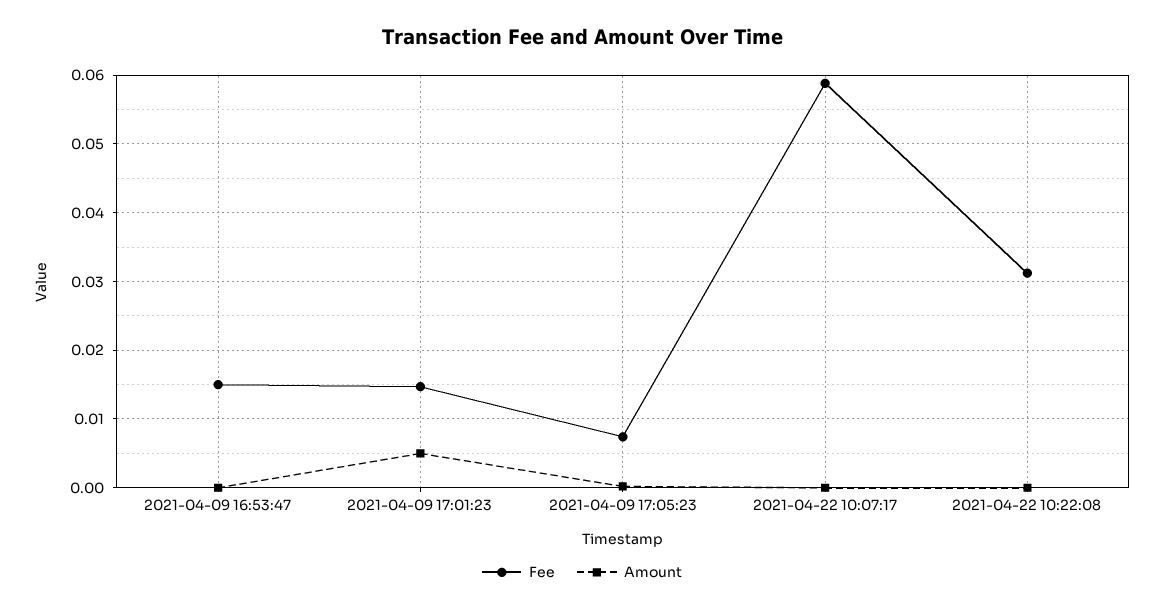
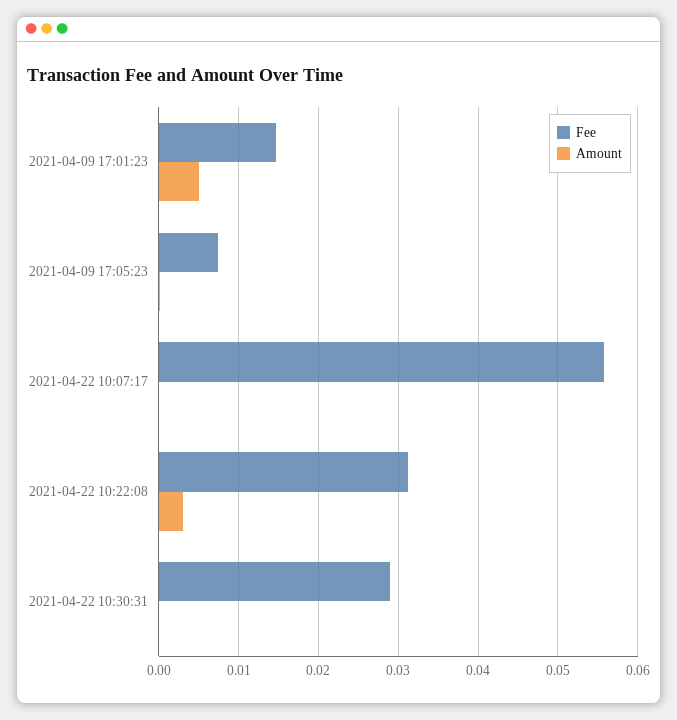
Fee, 2021-04-09 16:53:47: 0.015 -> none
Amount, 2021-04-09 16:53:47: 0 -> none
Fee, 2021-04-22 10:07:17: 0.059 -> 0.056
Amount, 2021-04-22 10:22:08: 0 -> 0.003
Fee, 2021-04-22 10:30:31: none -> 0.029
Amount, 2021-04-22 10:30:31: none -> 0

